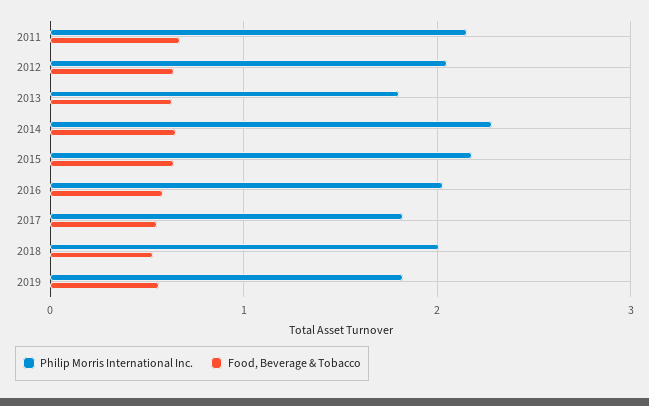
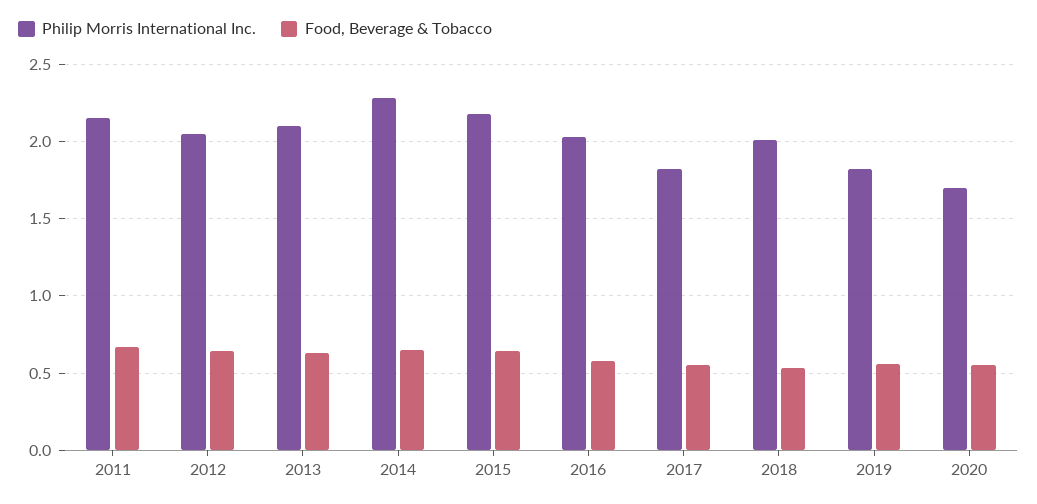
Philip Morris International Inc., 2013: 1.8 -> 2.1
Philip Morris International Inc., 2020: none -> 1.7
Food, Beverage & Tobacco, 2020: none -> 0.55

